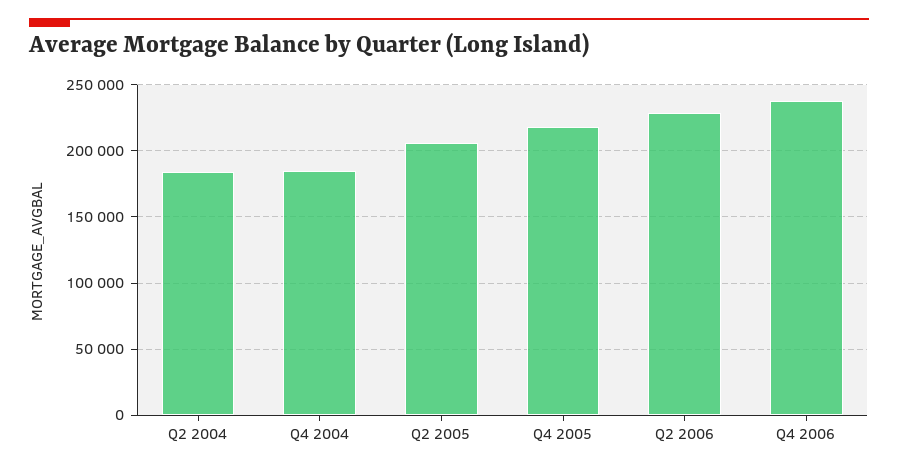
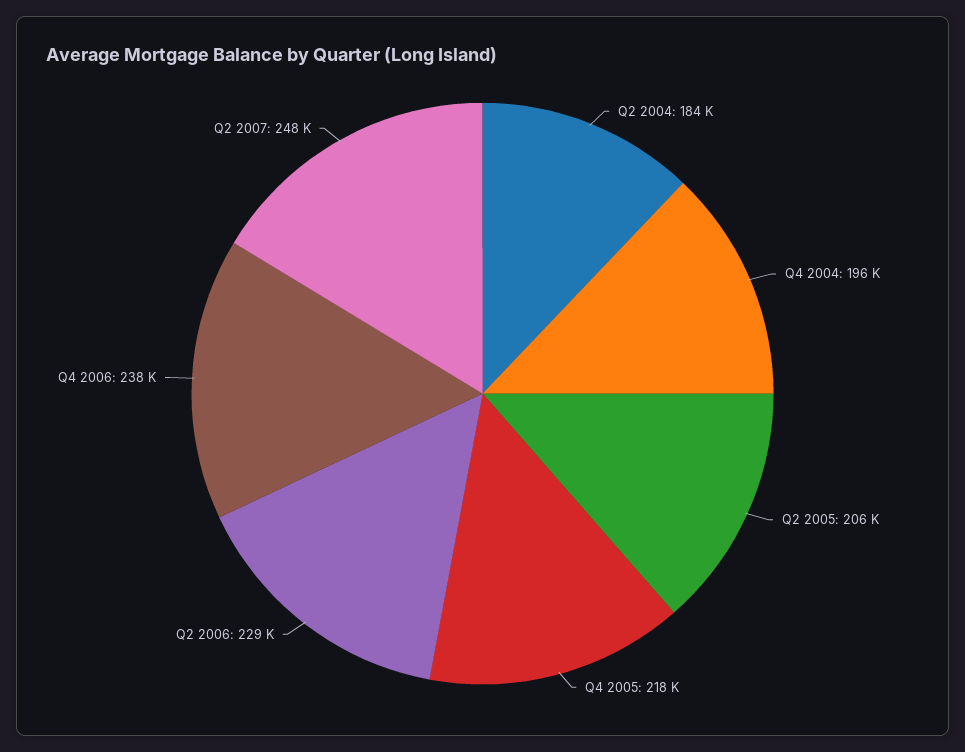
Q4 2004: 185000 -> 196000
Q2 2007: none -> 248000

